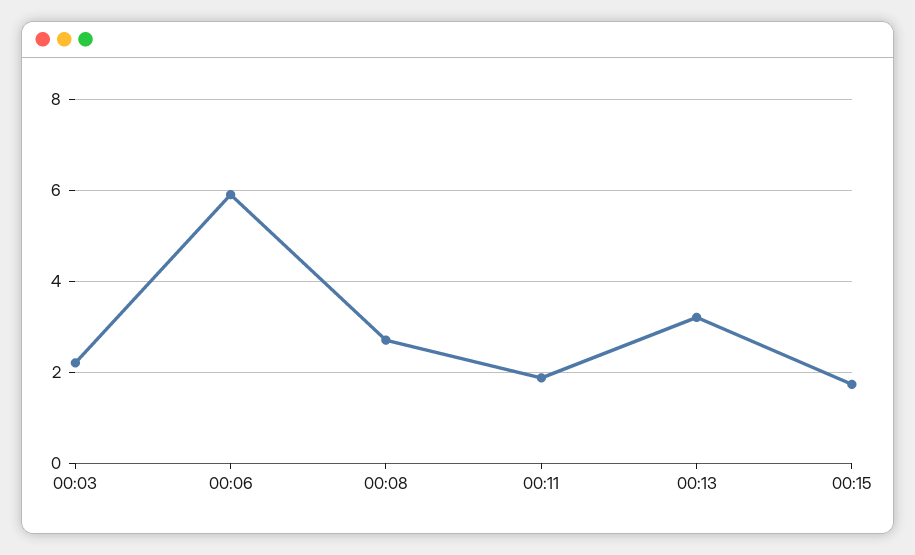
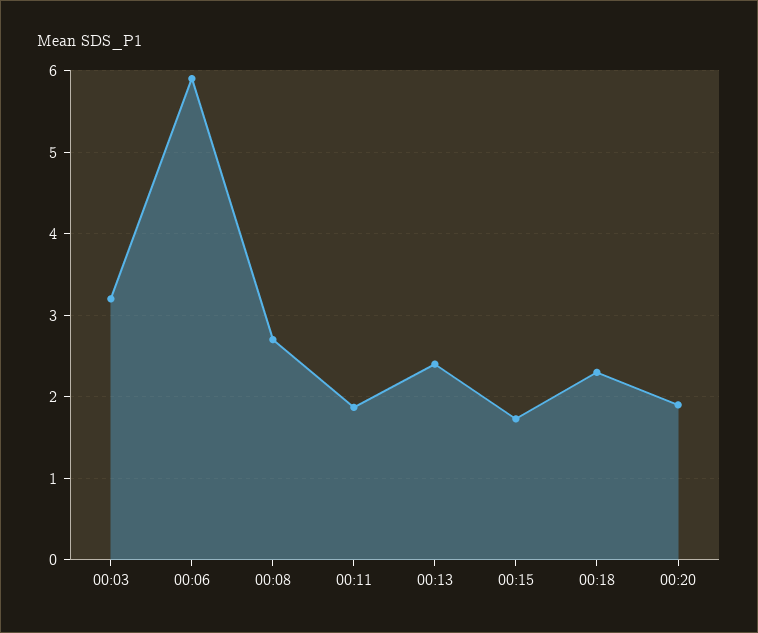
00:03: 2.2 -> 3.2
00:13: 3.2 -> 2.4
00:18: none -> 2.3
00:20: none -> 1.9

